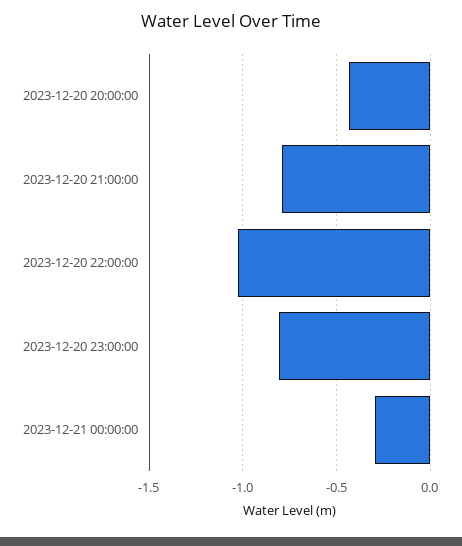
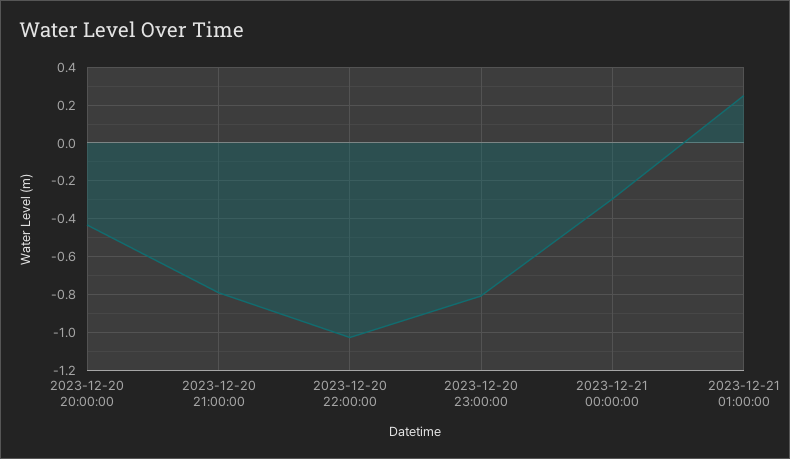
2023-12-21 01:00:00: none -> 0.25

